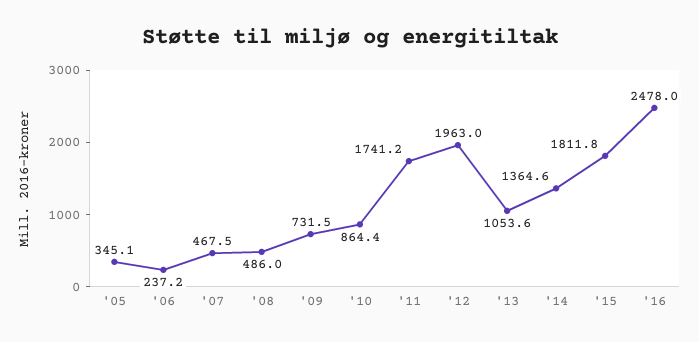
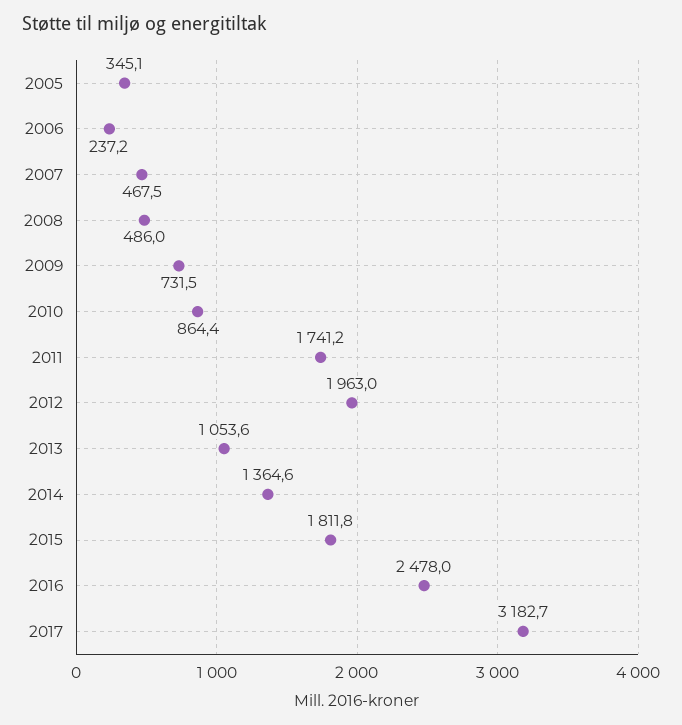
2017: none -> 3182.7

